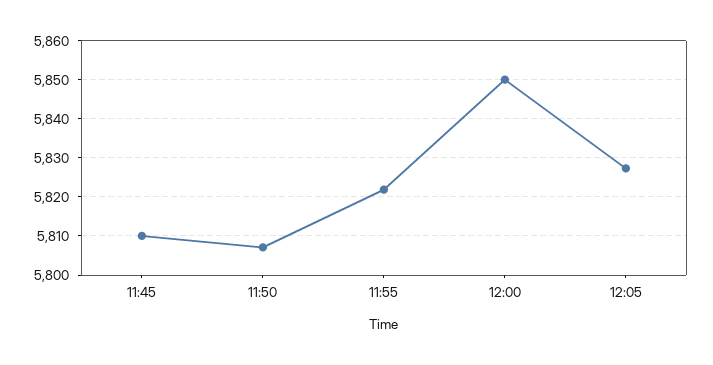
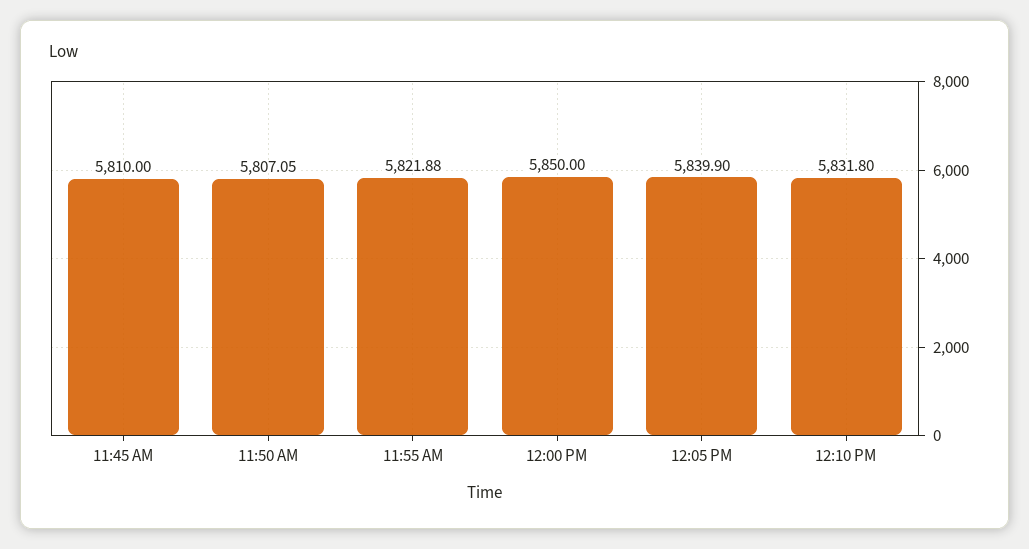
12:05: 5828 -> 5839.9
12:10 PM: none -> 5831.8

